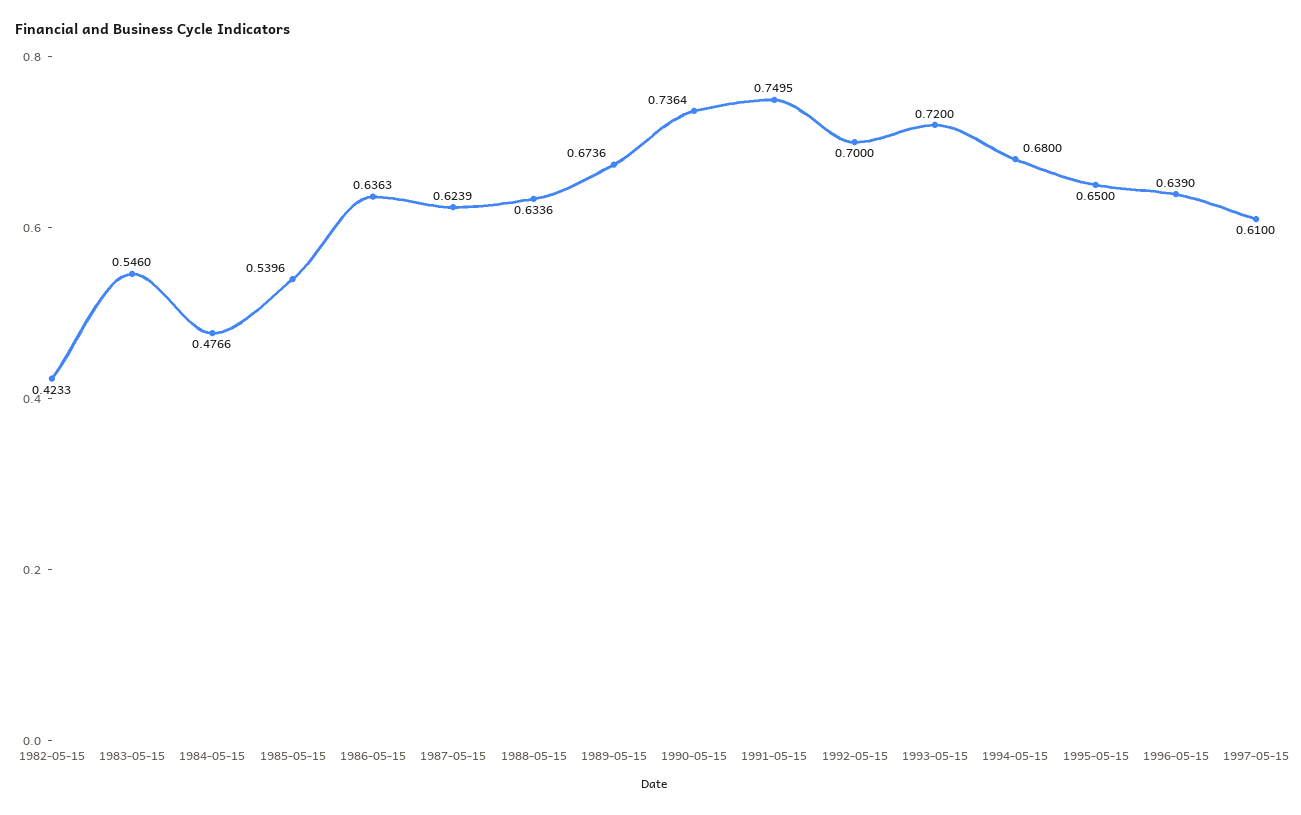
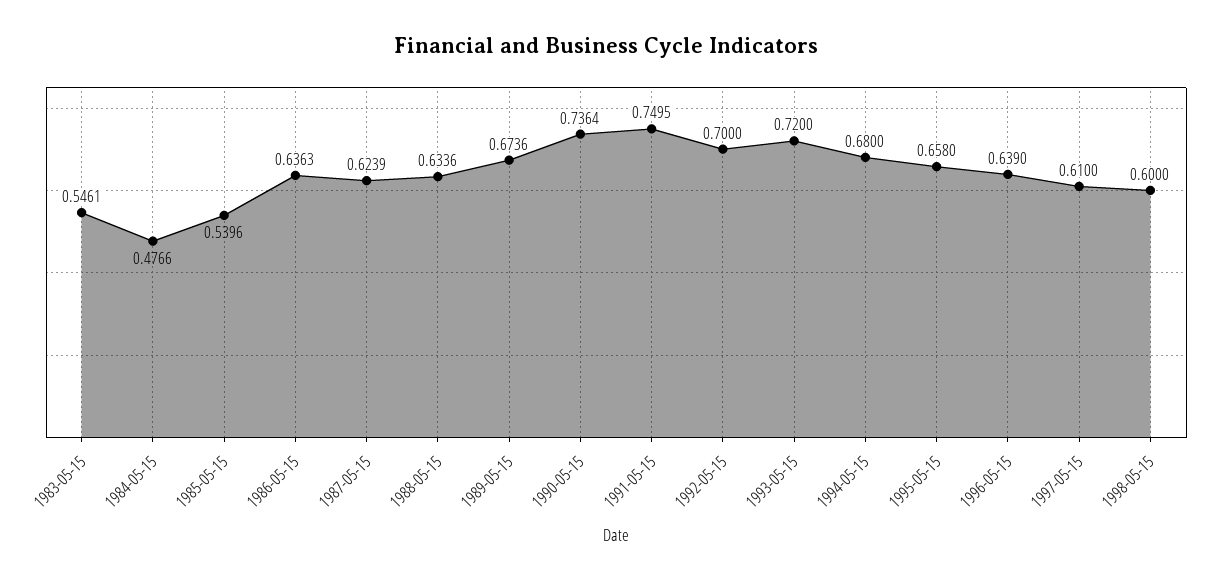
1982-05-15: 0.4233 -> none
1983-05-15: 0.546 -> 0.5461
1995-05-15: 0.65 -> 0.658
1998-05-15: none -> 0.6

